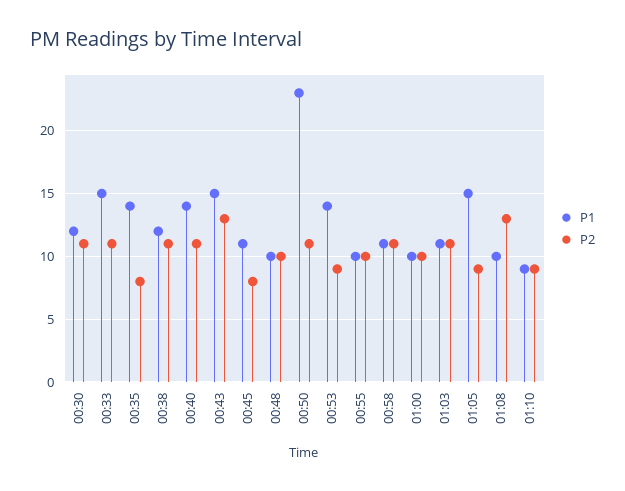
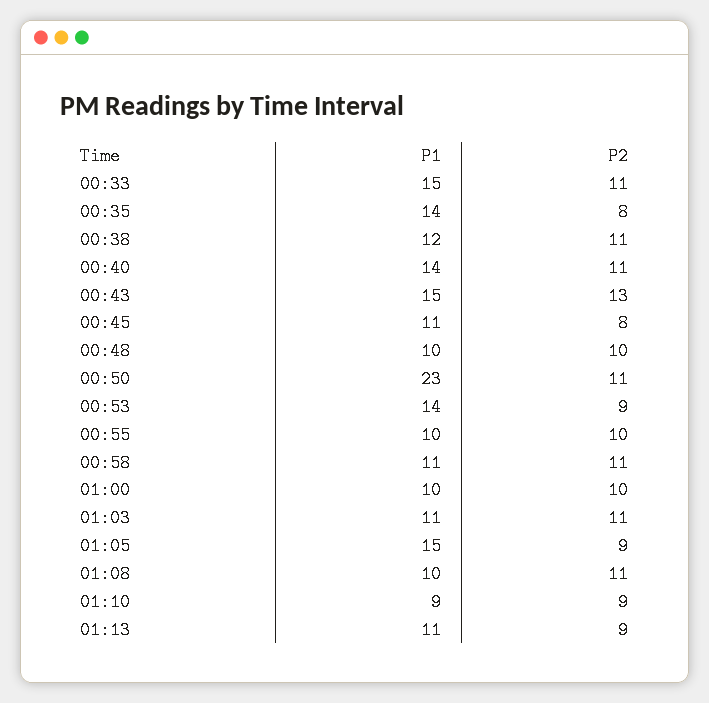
P1, 00:30: 12 -> none
P2, 00:30: 11 -> none
P2, 01:08: 13 -> 11
P1, 01:13: none -> 11
P2, 01:13: none -> 9

